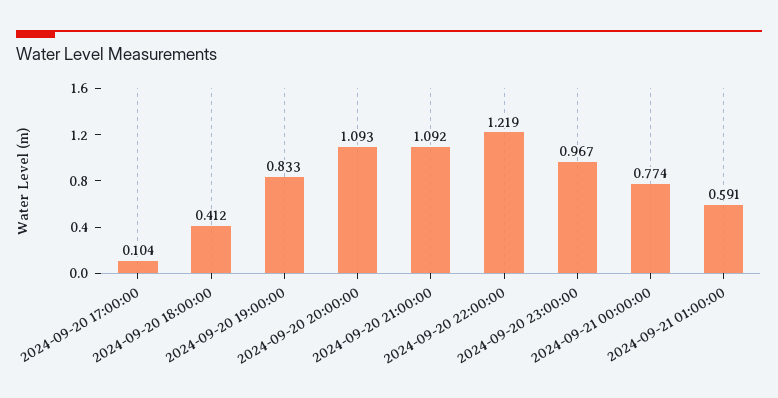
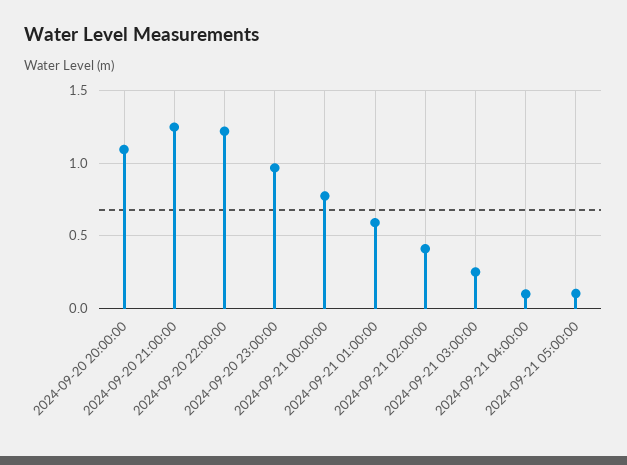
2024-09-20 17:00:00: 0.104 -> none
2024-09-20 18:00:00: 0.412 -> none
2024-09-20 19:00:00: 0.833 -> none
2024-09-20 21:00:00: 1.092 -> 1.25
2024-09-21 02:00:00: none -> 0.4
2024-09-21 03:00:00: none -> 0.25
2024-09-21 04:00:00: none -> 0.1
2024-09-21 05:00:00: none -> 0.1

